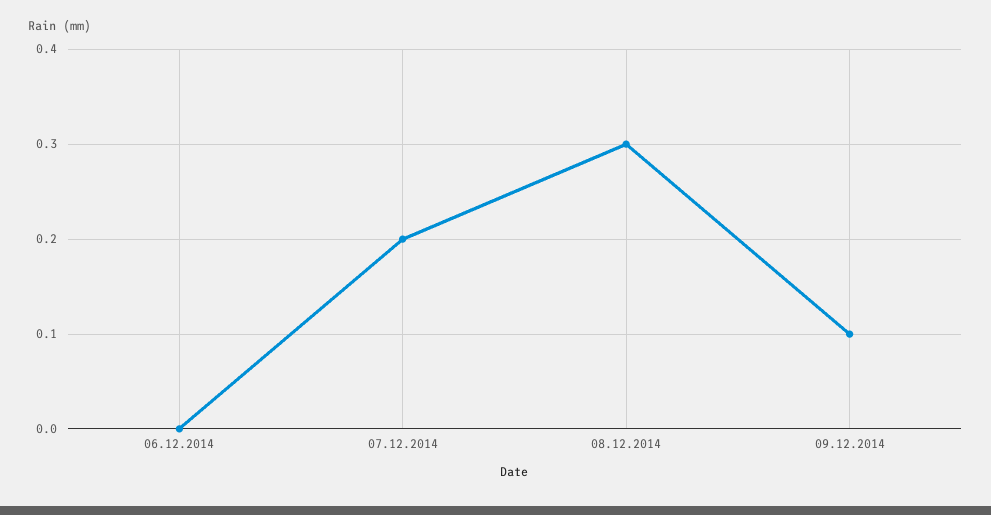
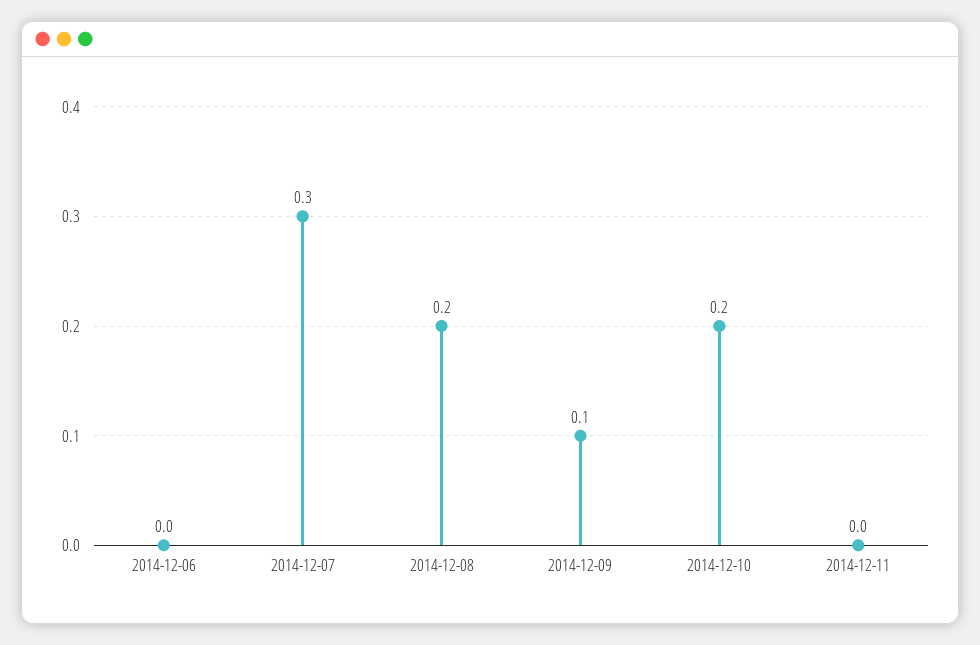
07.12.2014: 0.2 -> 0.3
08.12.2014: 0.3 -> 0.2
2014-12-10: none -> 0.2
2014-12-11: none -> 0

